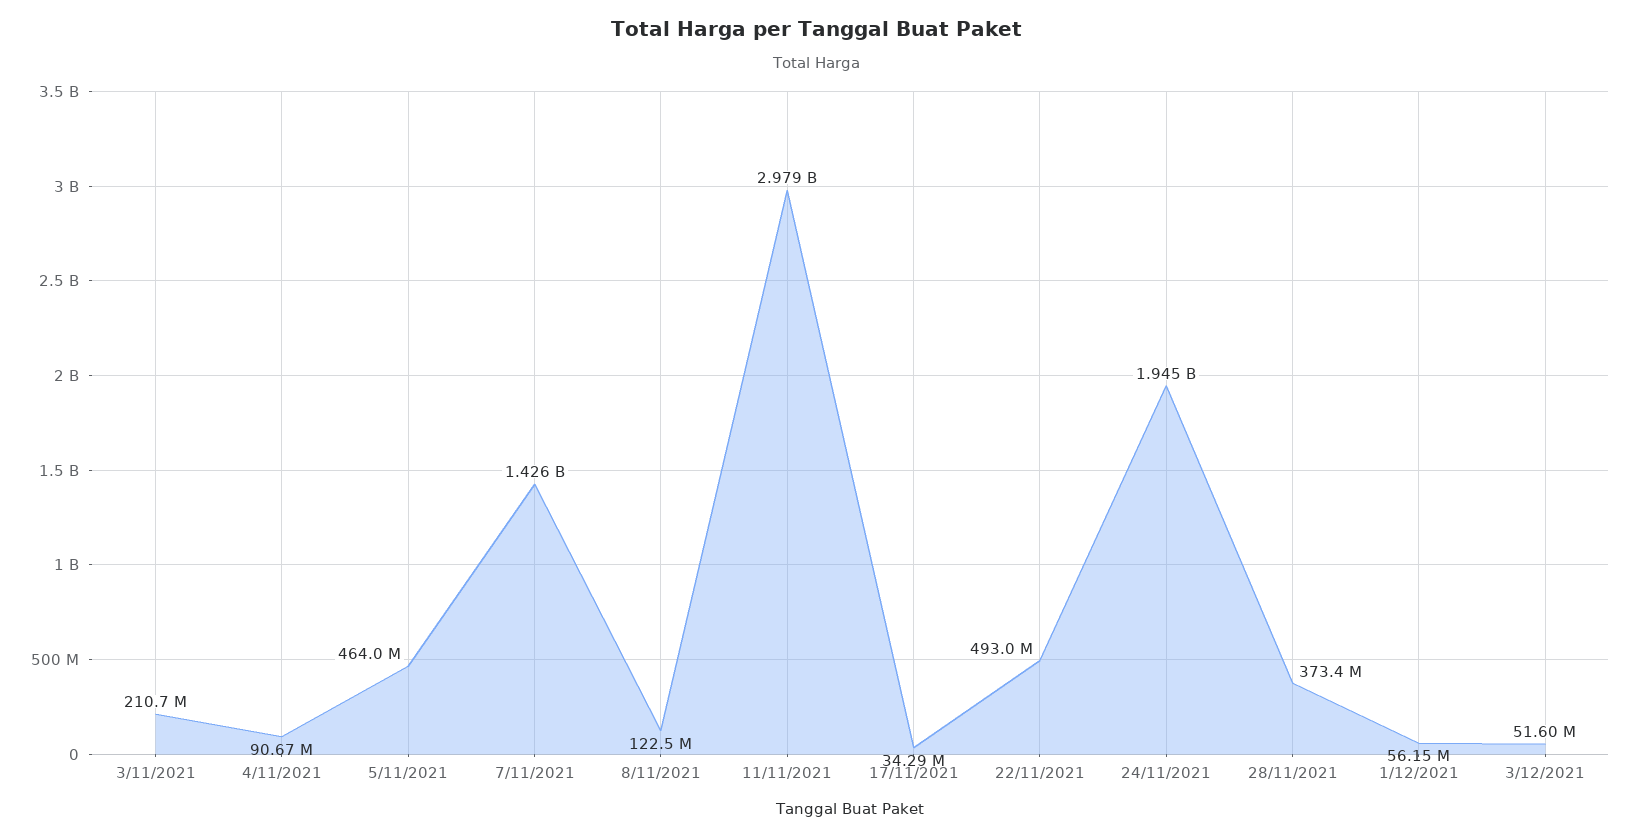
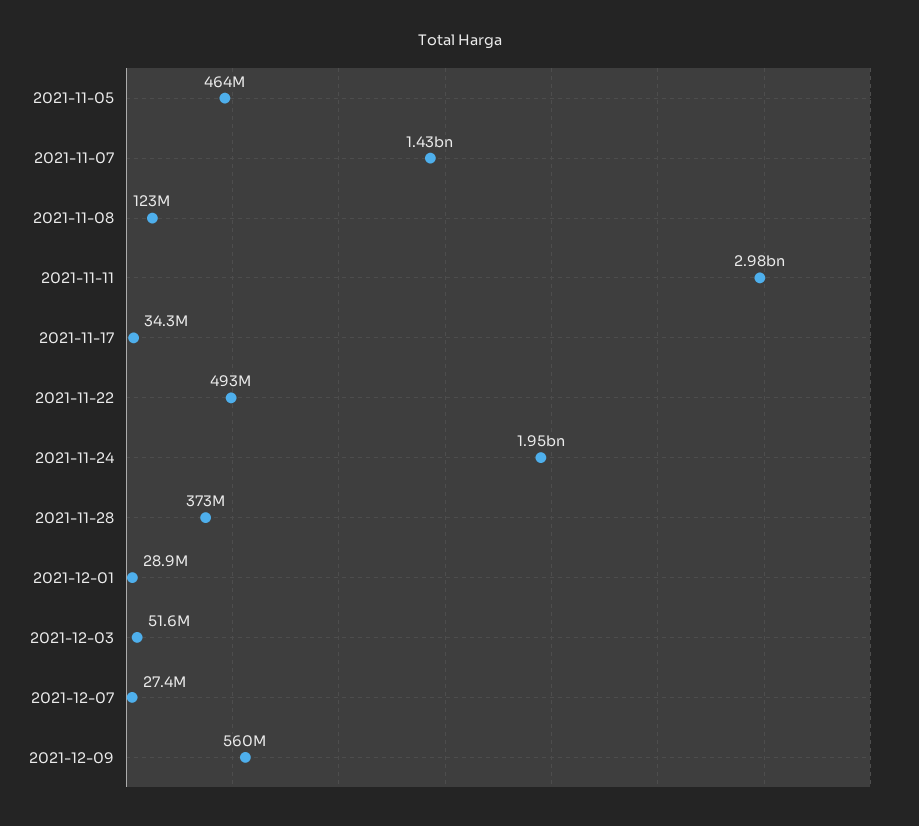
3/11/2021: 210700000 -> none
4/11/2021: 90670000 -> none
1/12/2021: 56150000 -> 28900000
2021-12-07: none -> 27400000
2021-12-09: none -> 560000000

